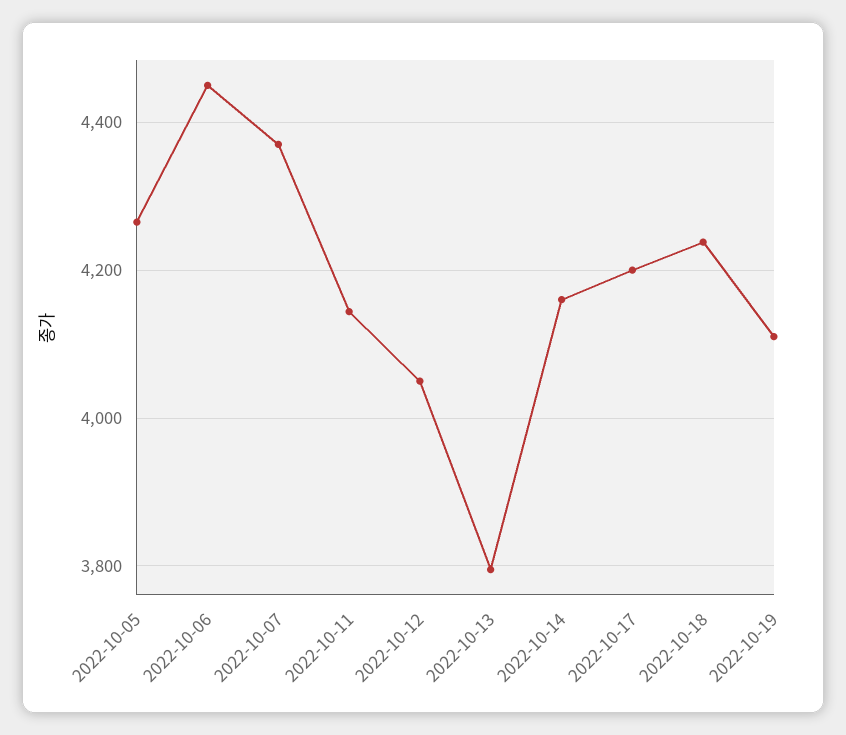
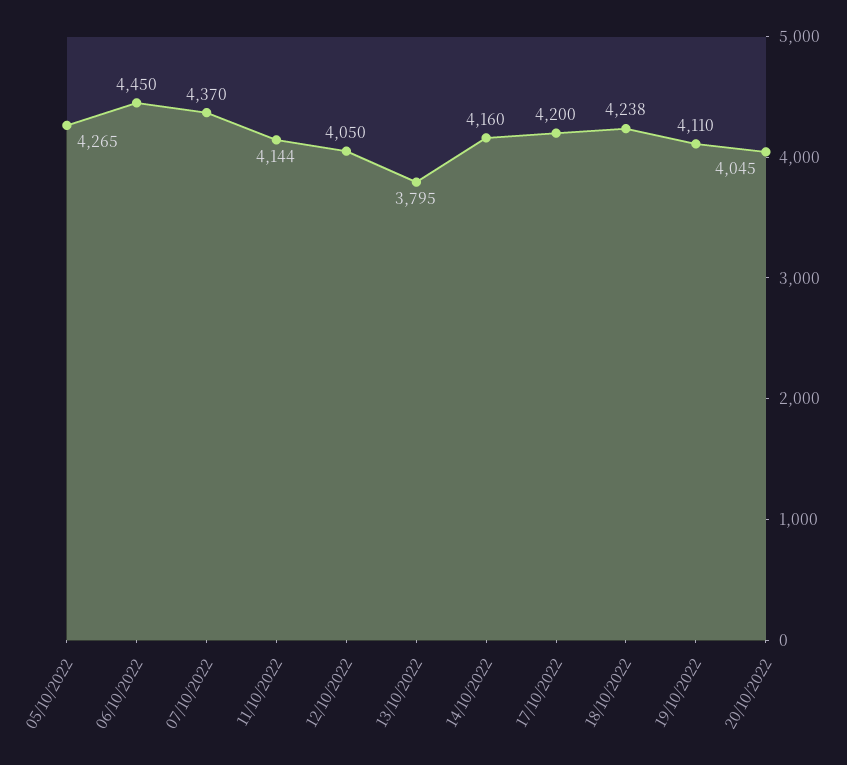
20/10/2022: none -> 4045

